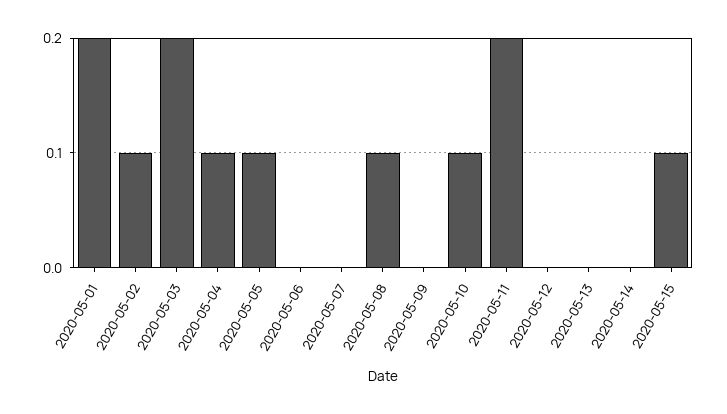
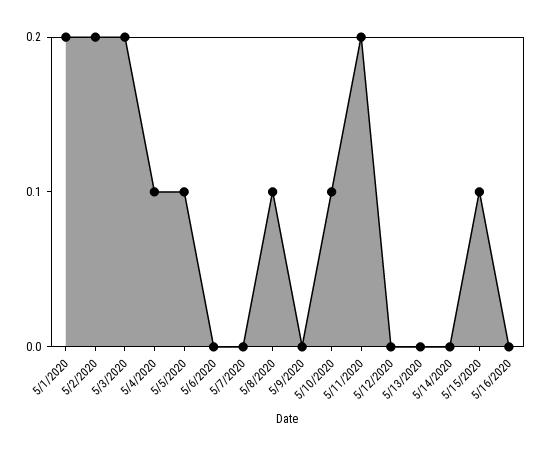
2020-05-02: 0.1 -> 0.2
5/16/2020: none -> 0

